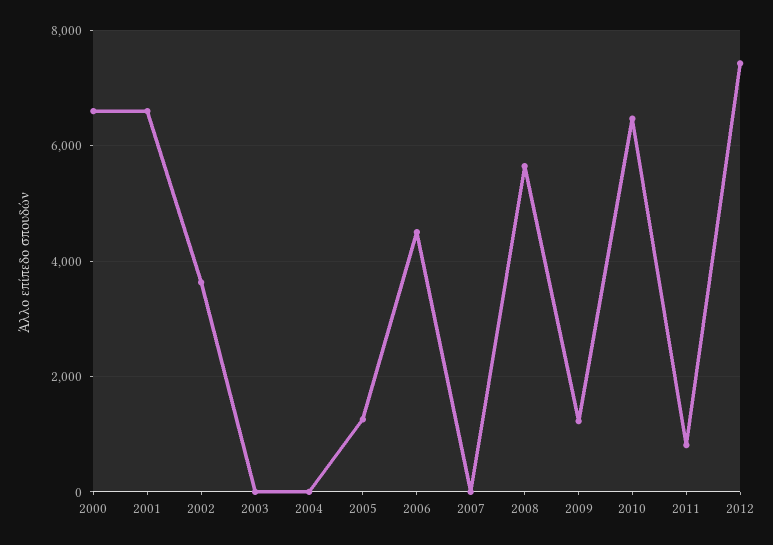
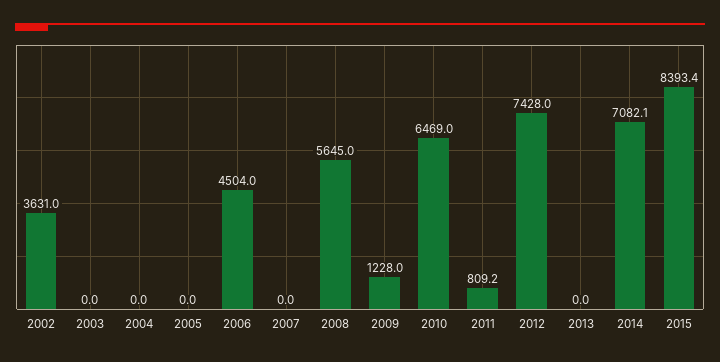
2000: 6600 -> none
2001: 6600 -> none
2005: 1200 -> 0
2013: none -> 0
2014: none -> 7082.1
2015: none -> 8393.4

